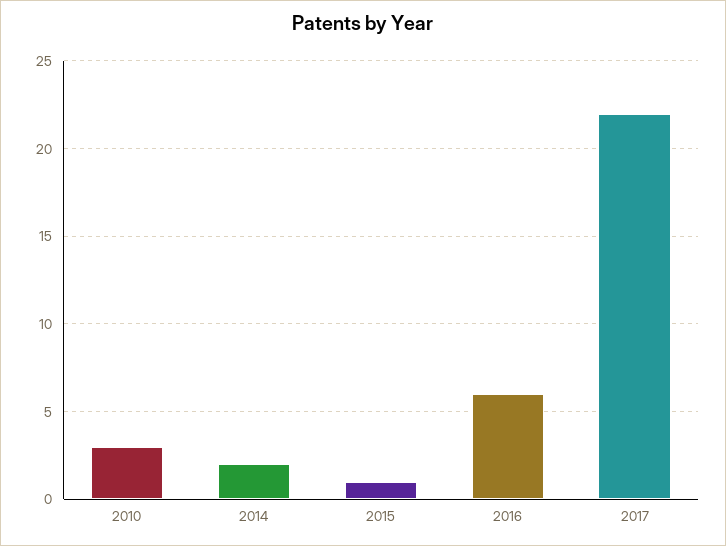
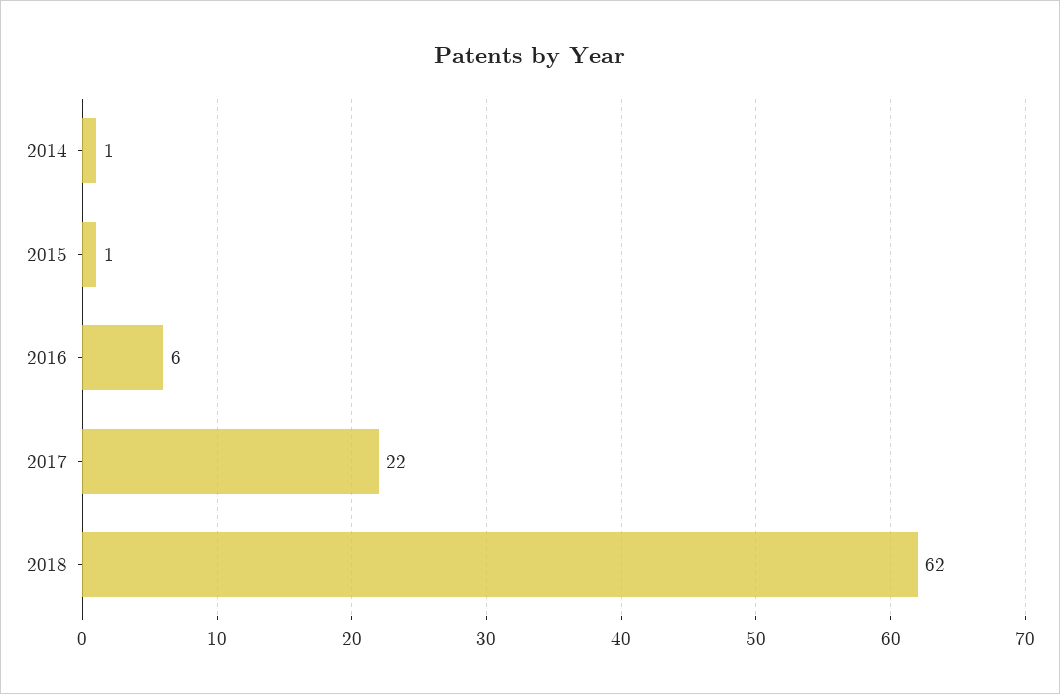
2010: 3 -> none
2014: 2 -> 1
2018: none -> 62

